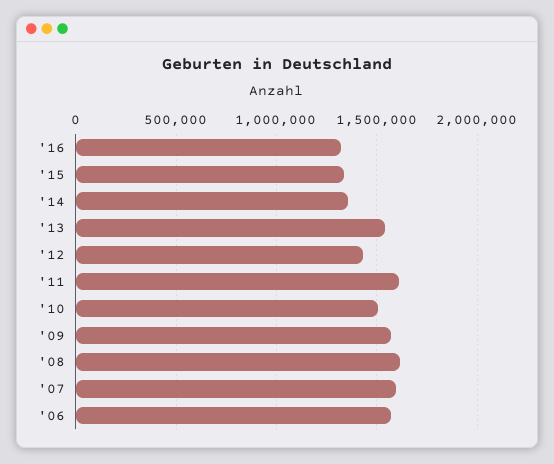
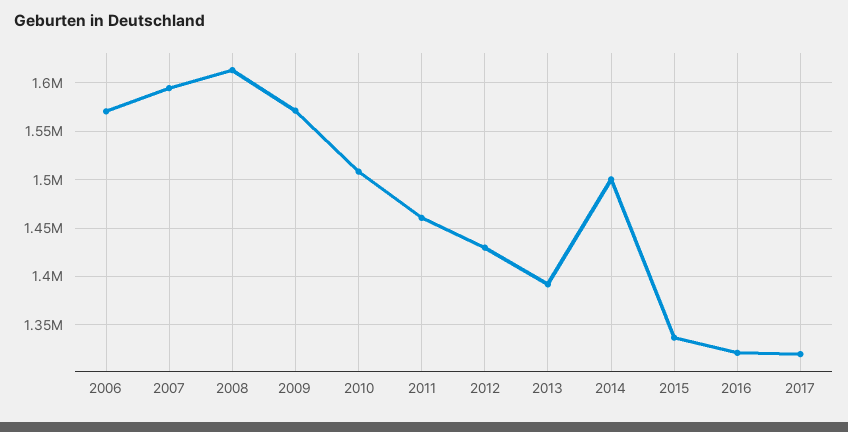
'14: 1350000 -> 1500000
'13: 1550000 -> 1390000
'11: 1600000 -> 1460000
2017: none -> 1320000

